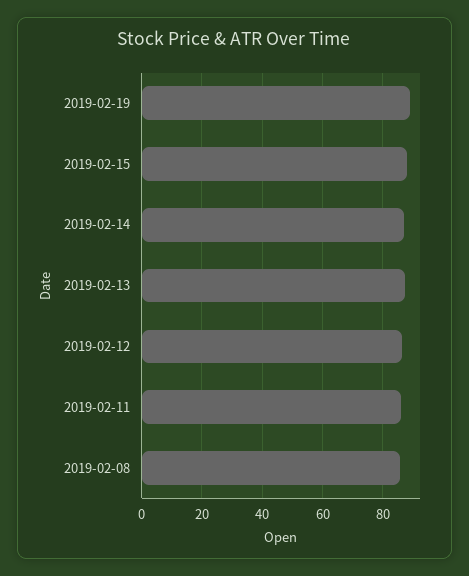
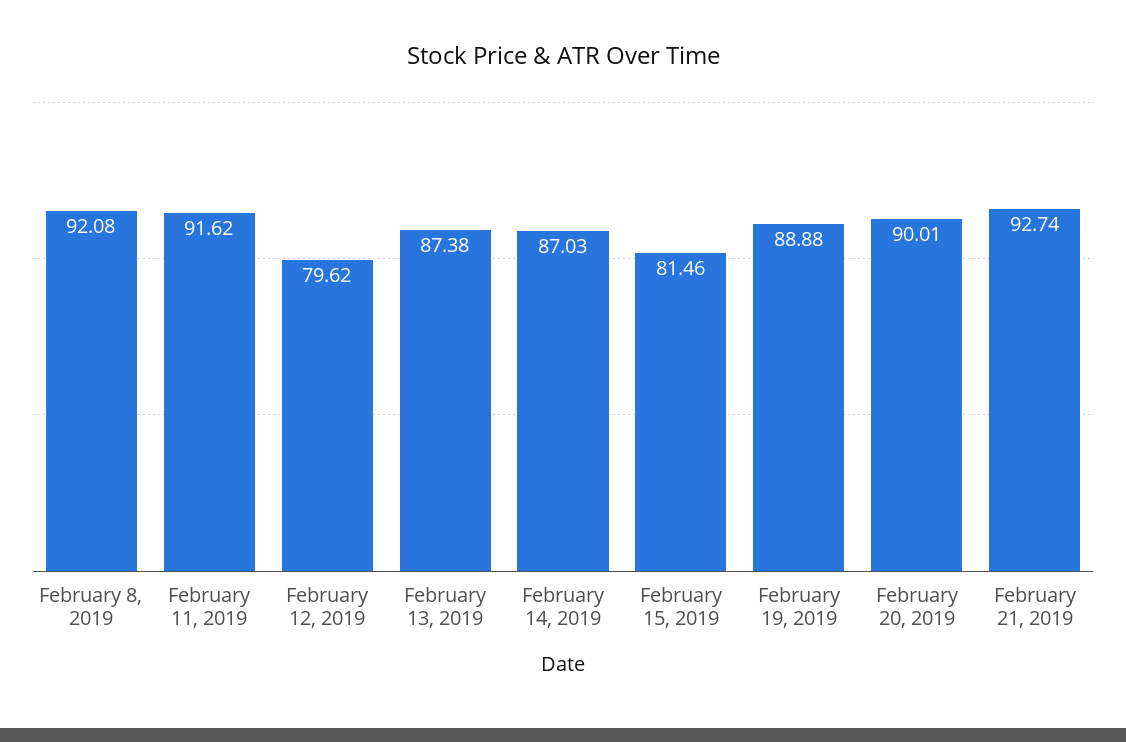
2019-02-15: 88 -> 81.46
2019-02-12: 86 -> 79.62
2019-02-11: 86 -> 91.62
2019-02-08: 86 -> 92.08
February 20, 2019: none -> 90.01
February 21, 2019: none -> 92.74

